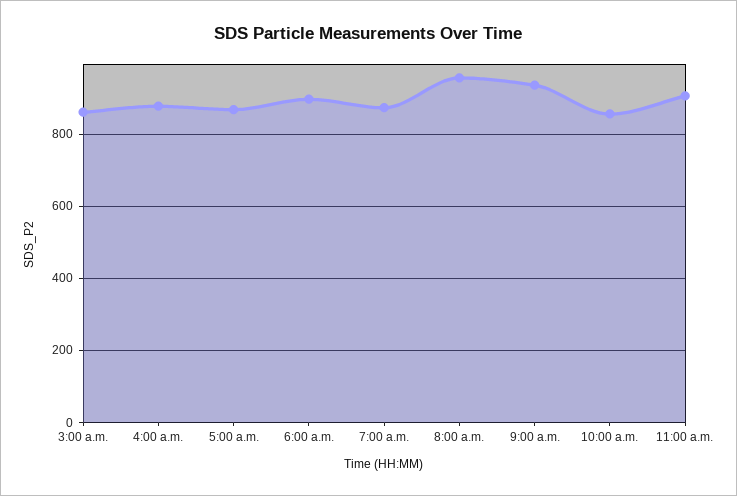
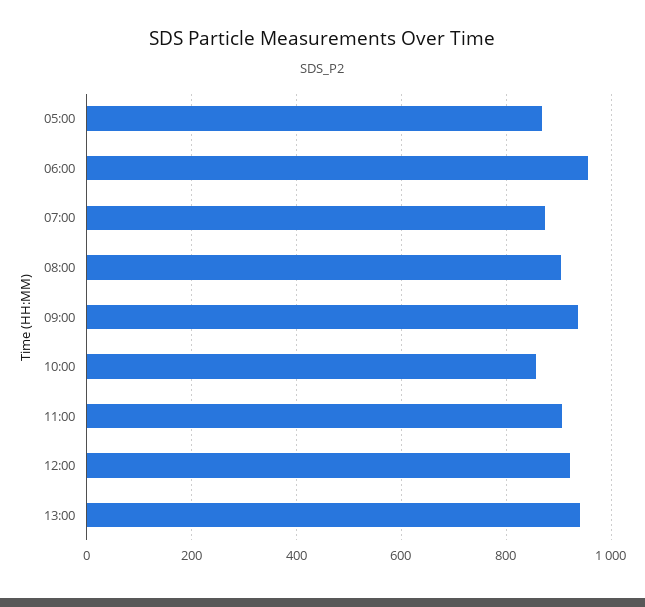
3:00 a.m.: 860 -> none
4:00 a.m.: 880 -> none
6:00 a.m.: 900 -> 960
8:00 a.m.: 960 -> 900
12:00: none -> 920
13:00: none -> 940

